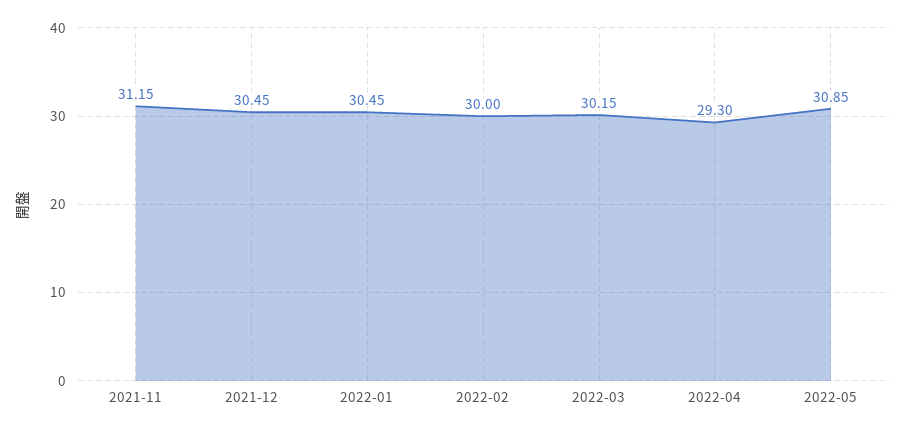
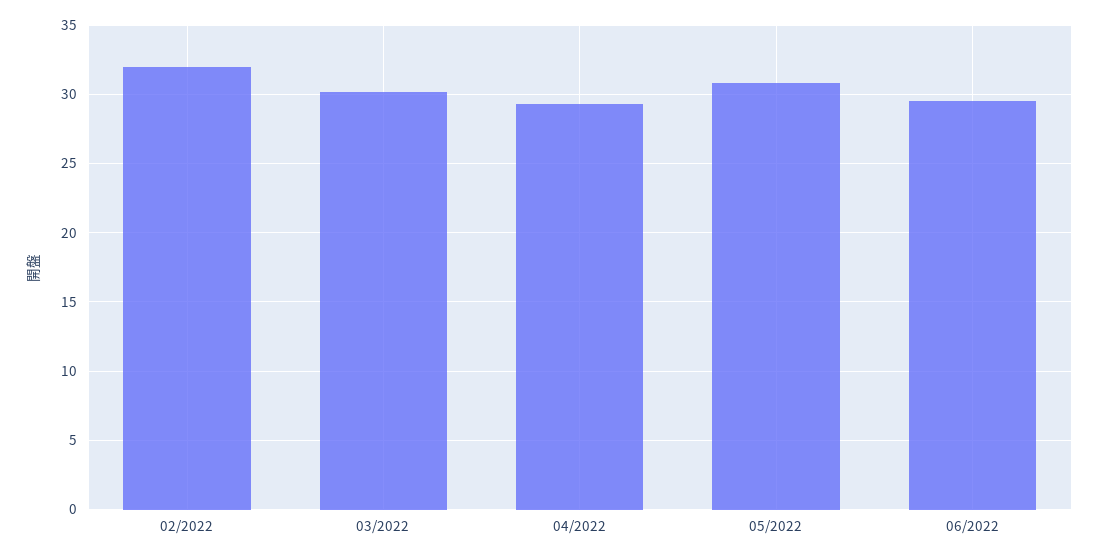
2021-11: 31.15 -> none
2021-12: 30.45 -> none
2022-01: 30.45 -> none
2022-02: 30 -> 32
06/2022: none -> 29.5

